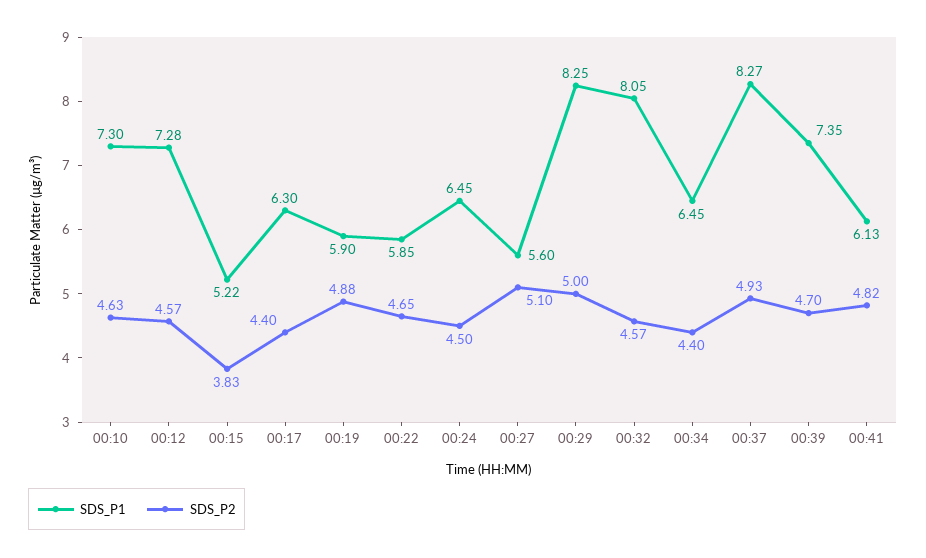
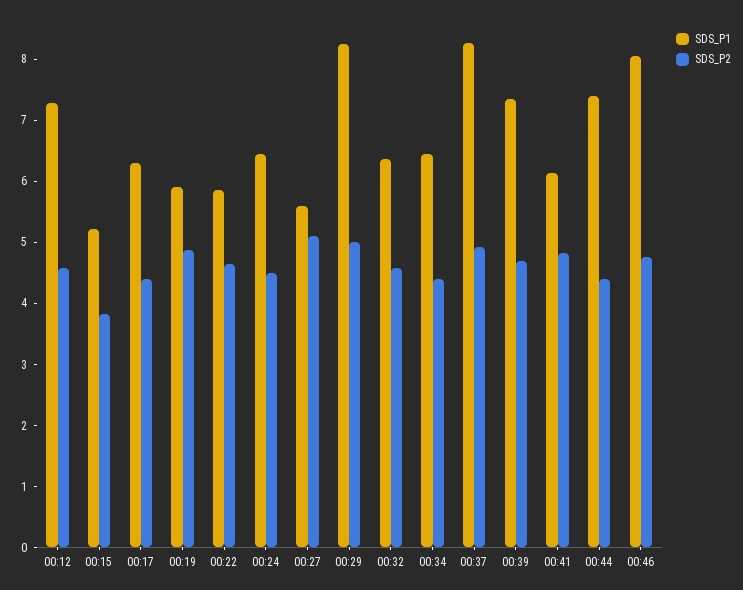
SDS_P1, 00:10: 7.3 -> none
SDS_P2, 00:10: 4.63 -> none
SDS_P1, 00:32: 8.05 -> 6.4
SDS_P1, 00:44: none -> 7.4
SDS_P2, 00:44: none -> 4.4
SDS_P1, 00:46: none -> 8
SDS_P2, 00:46: none -> 4.8

